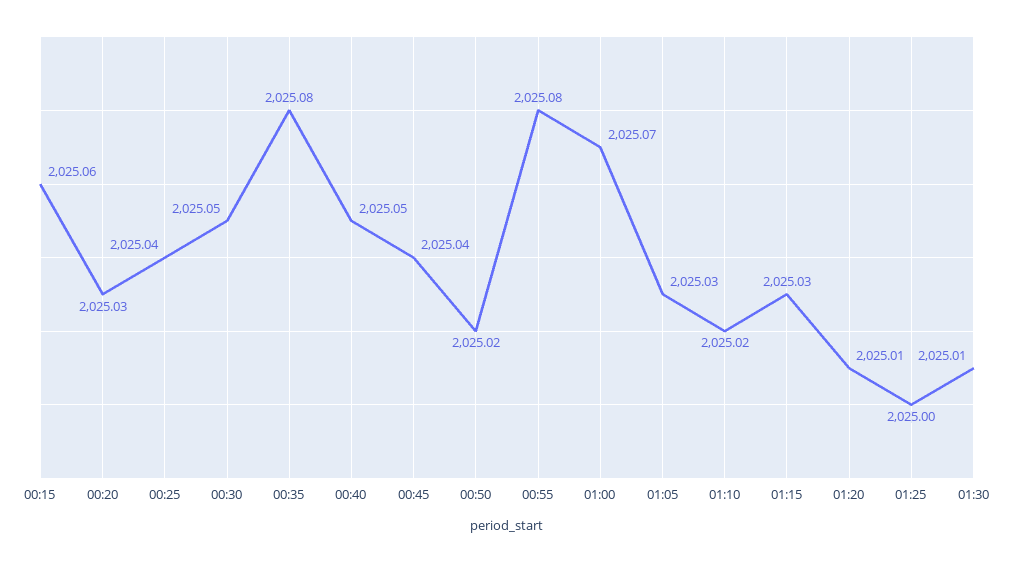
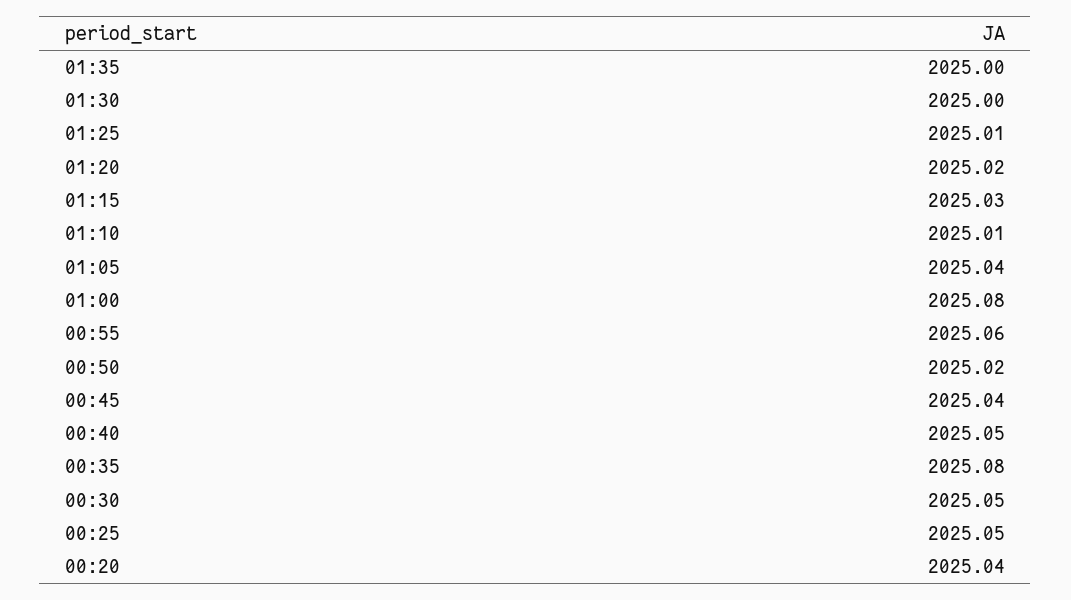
00:15: 2025.06 -> none
00:20: 2025.03 -> 2025.04
00:25: 2025.04 -> 2025.05
00:55: 2025.08 -> 2025.06
01:00: 2025.07 -> 2025.08
01:05: 2025.03 -> 2025.04
01:10: 2025.02 -> 2025.01
01:20: 2025.01 -> 2025.02
01:25: 2025 -> 2025.01
01:30: 2025.01 -> 2025
01:35: none -> 2025

